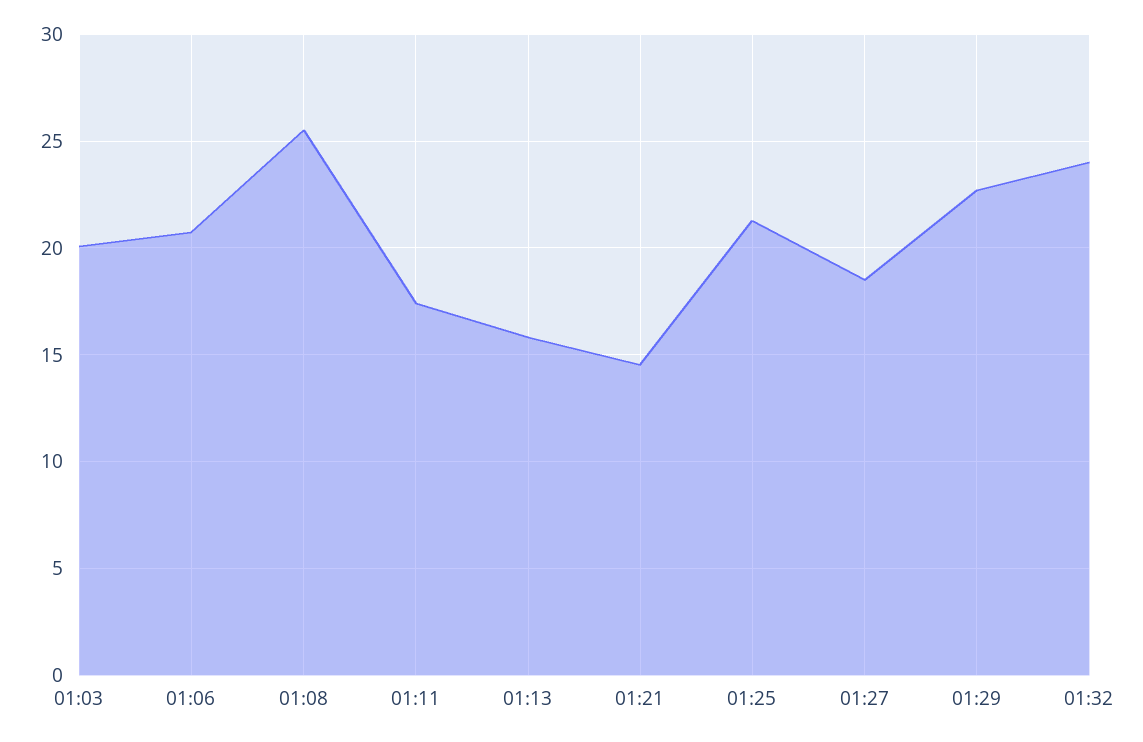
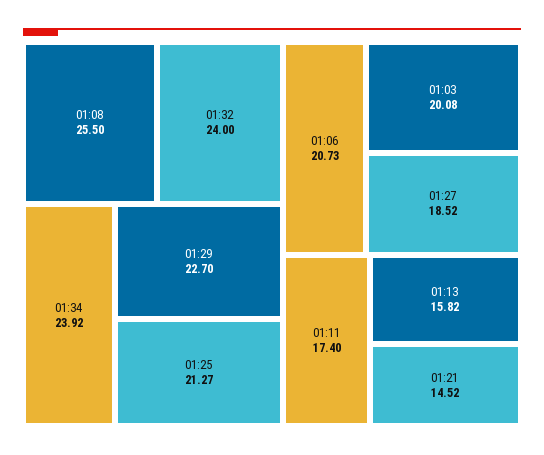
01:34: none -> 23.92

